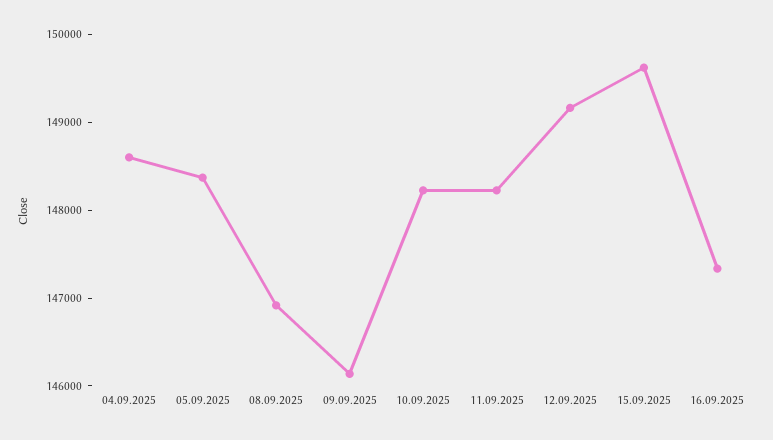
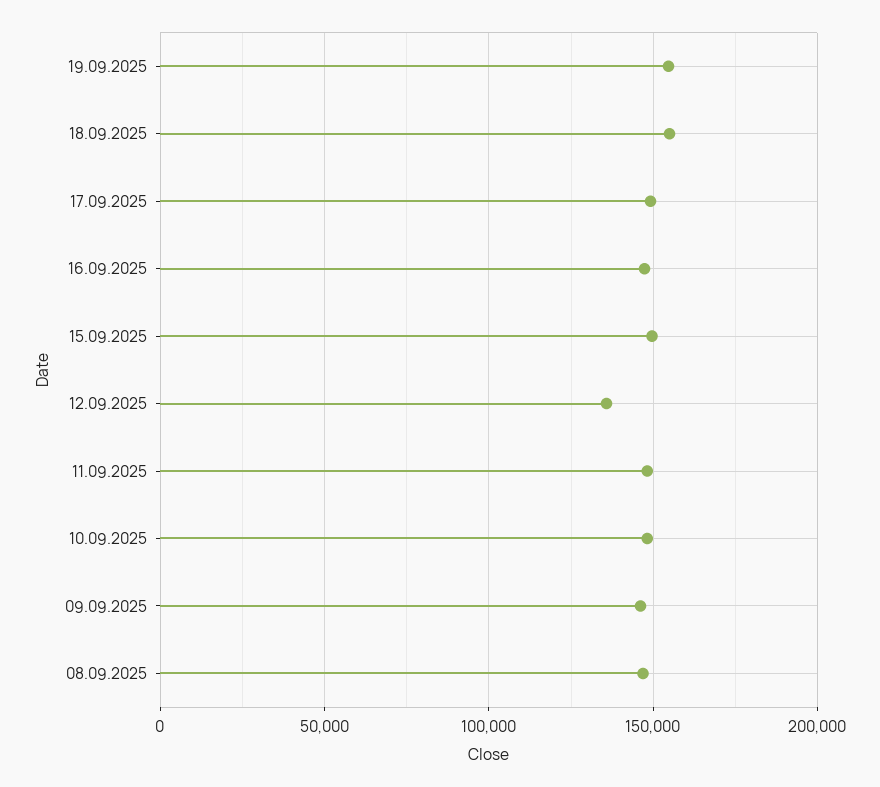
04.09.2025: 148600 -> none
05.09.2025: 148400 -> none
12.09.2025: 149200 -> 135000
19.09.2025: none -> 155000
18.09.2025: none -> 155000
17.09.2025: none -> 150000

